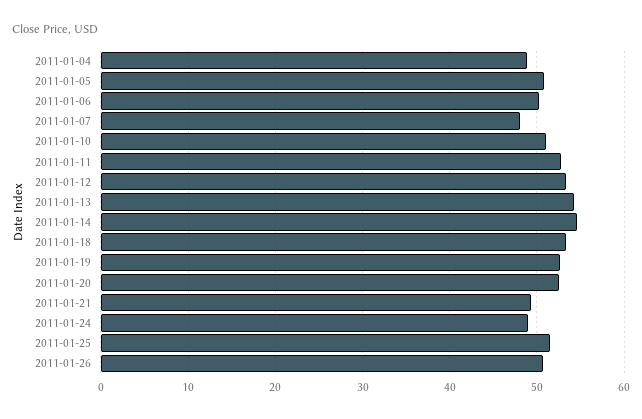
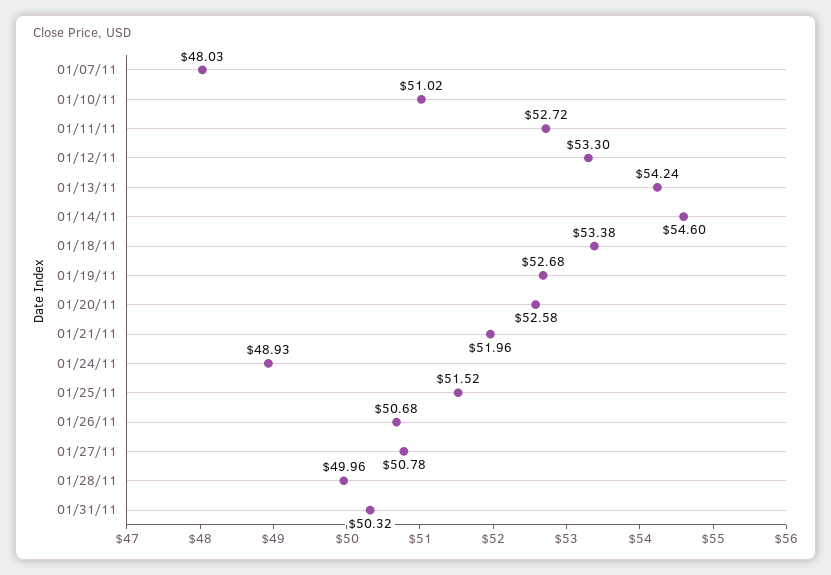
2011-01-04: 49 -> none
2011-01-05: 51 -> none
2011-01-06: 50 -> none
2011-01-21: 49 -> 51.96
01/27/11: none -> 50.78
01/28/11: none -> 49.96
01/31/11: none -> 50.32

